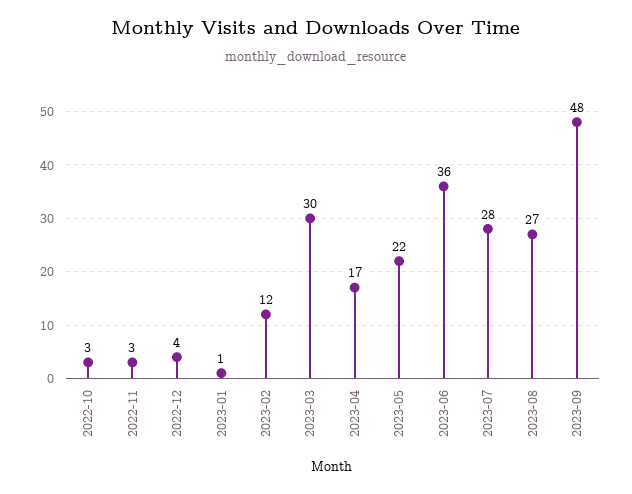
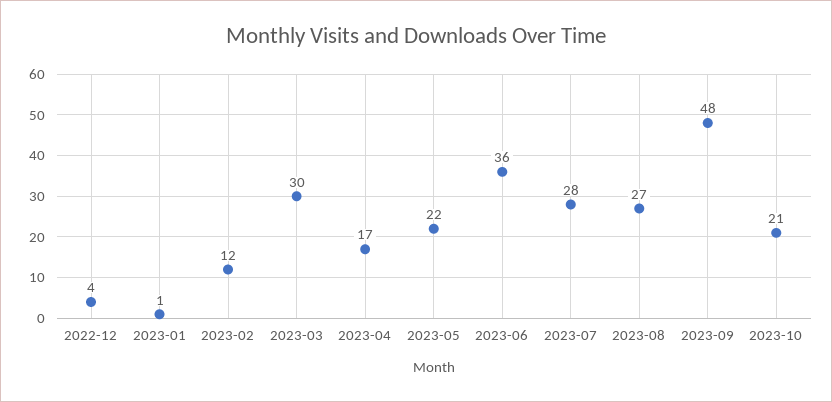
2022-10: 3 -> none
2022-11: 3 -> none
2023-10: none -> 21

